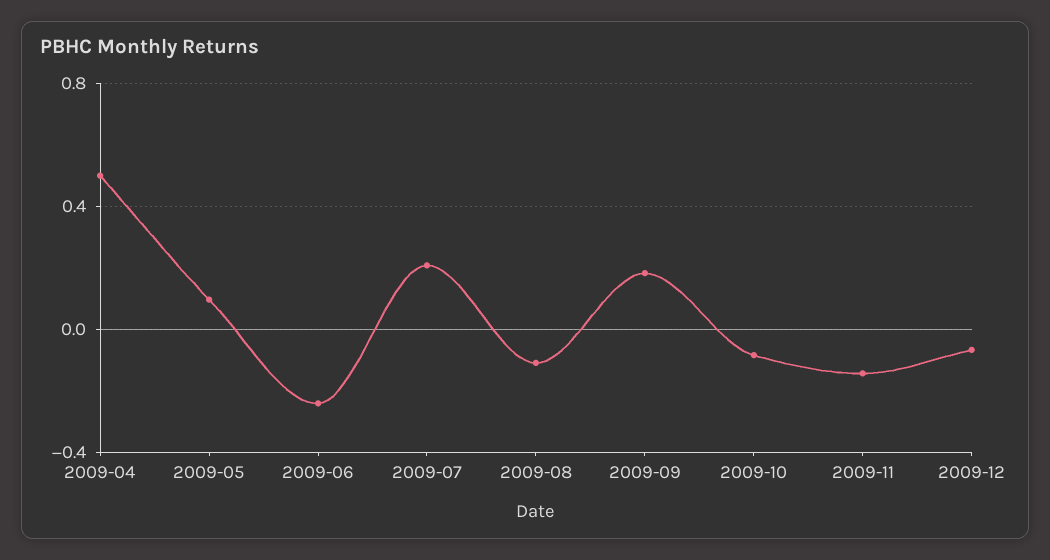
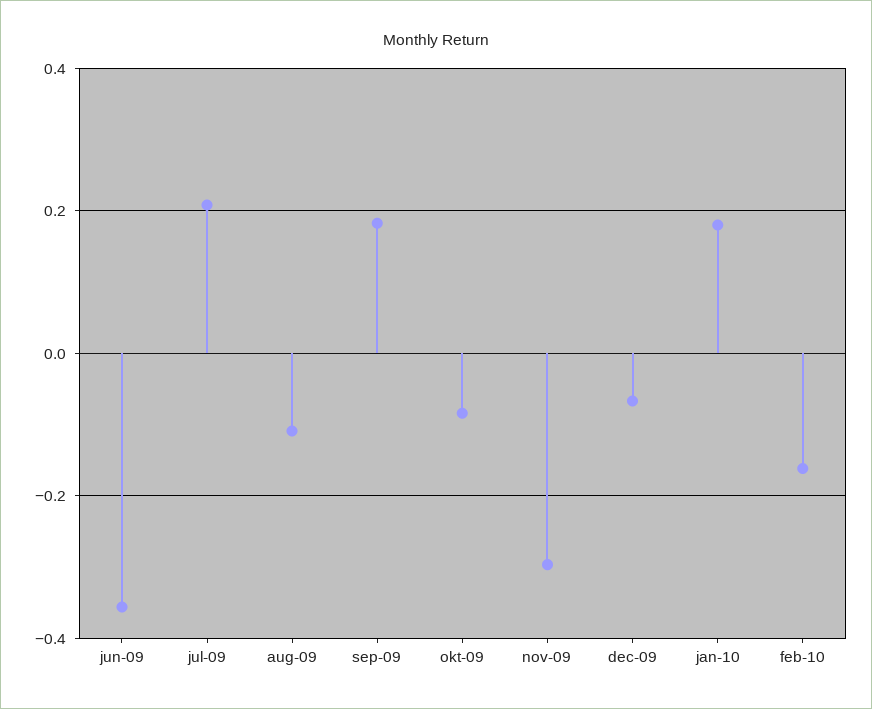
2009-04: 0.5 -> none
2009-05: 0.1 -> none
2009-06: -0.25 -> -0.36
2009-11: -0.15 -> -0.3
jan-10: none -> 0.18
feb-10: none -> -0.16

